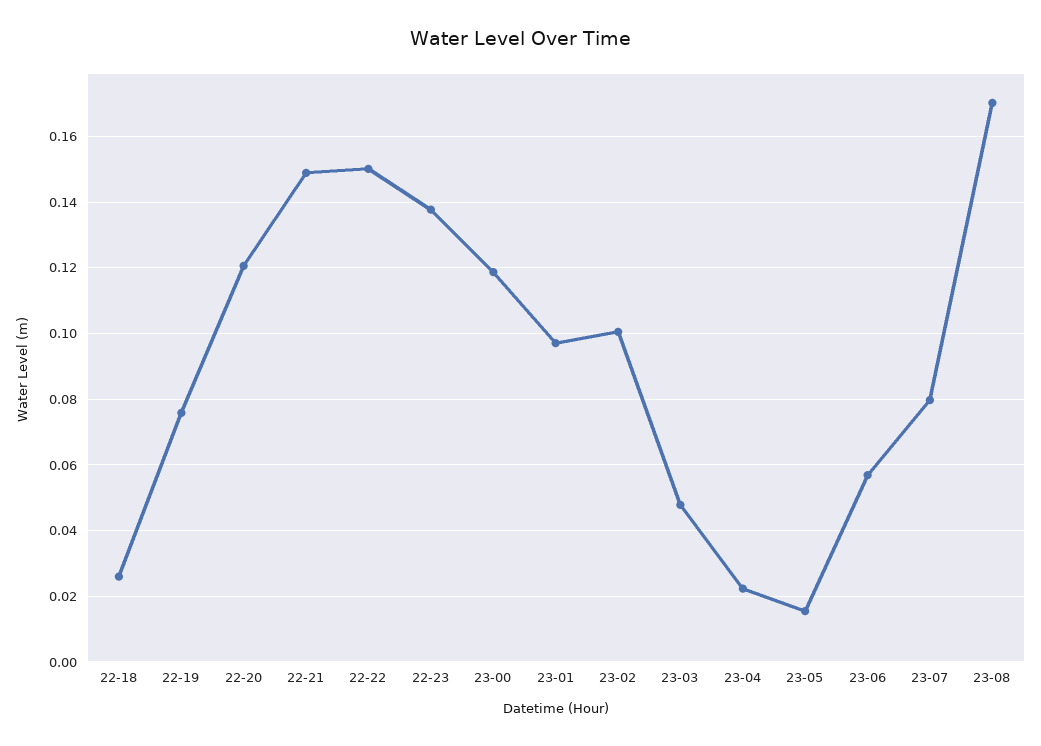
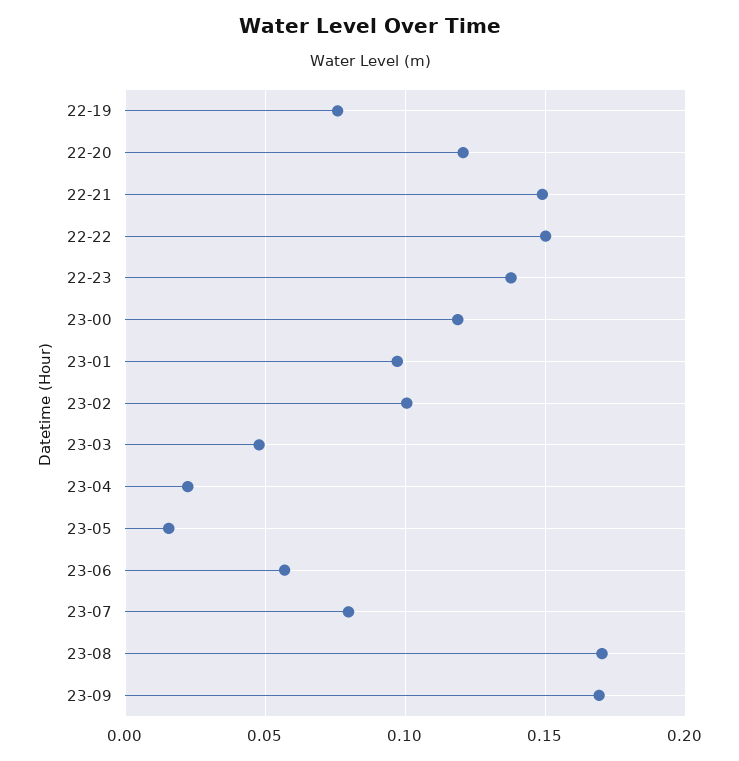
22-18: 0.026 -> none
23-09: none -> 0.17

